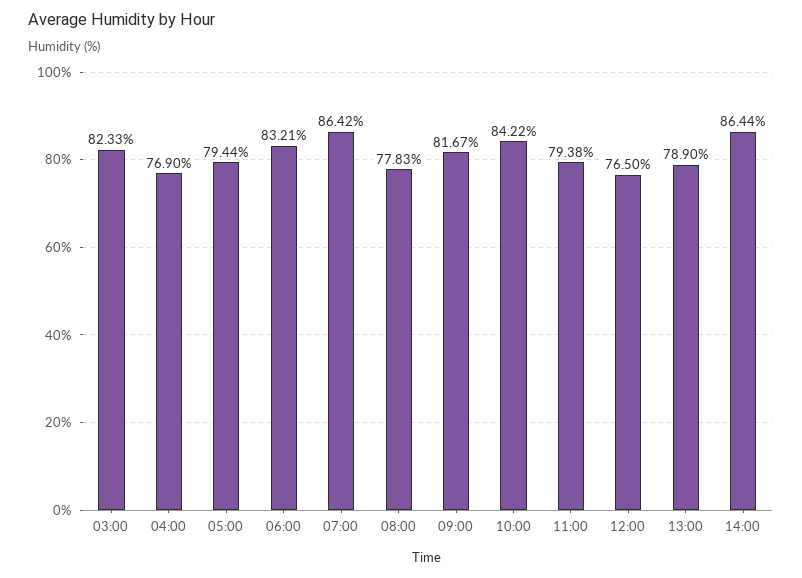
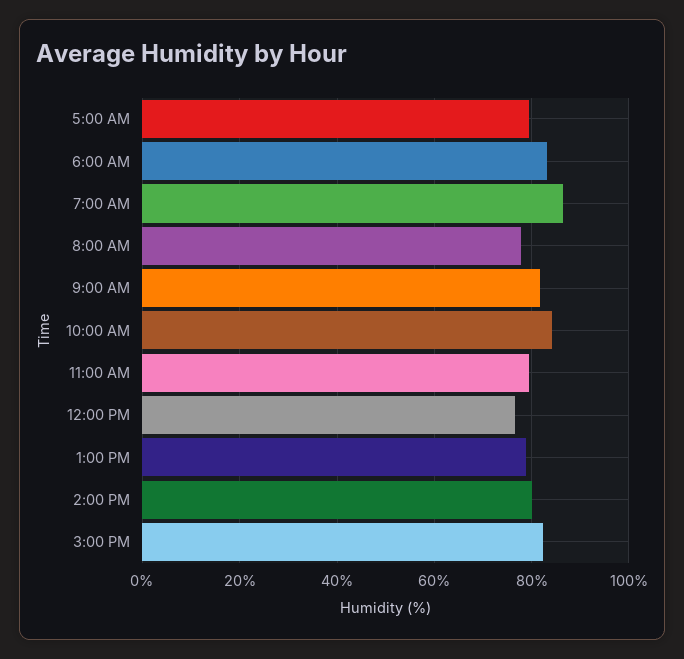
03:00: 82.33 -> none
04:00: 76.9 -> none
14:00: 86.44 -> 80
3:00 PM: none -> 82

